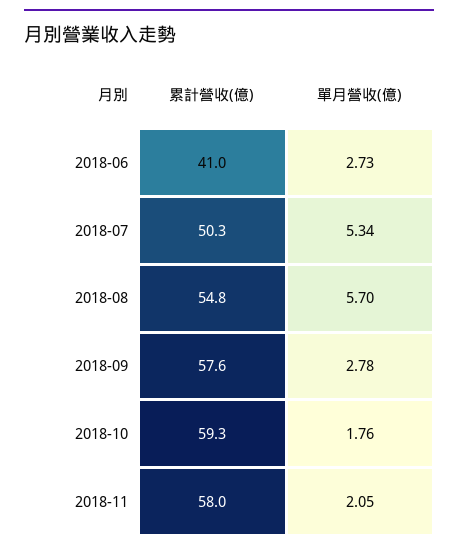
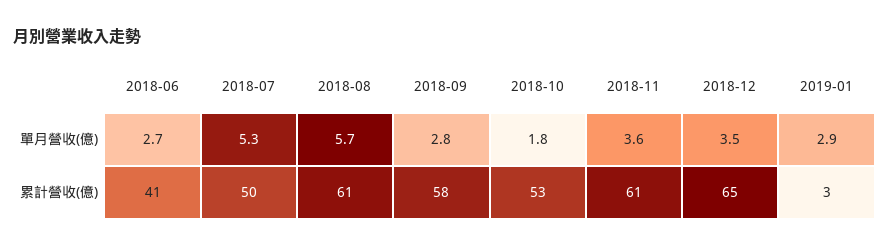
累計營收(億), 2018-08: 54.8 -> 61
累計營收(億), 2018-10: 59.3 -> 53
累計營收(億), 2018-11: 58 -> 61
單月營收(億), 2018-11: 2.05 -> 3.6
單月營收(億), 2018-12: none -> 3.5
單月營收(億), 2019-01: none -> 2.9
累計營收(億), 2018-12: none -> 65
累計營收(億), 2019-01: none -> 3

